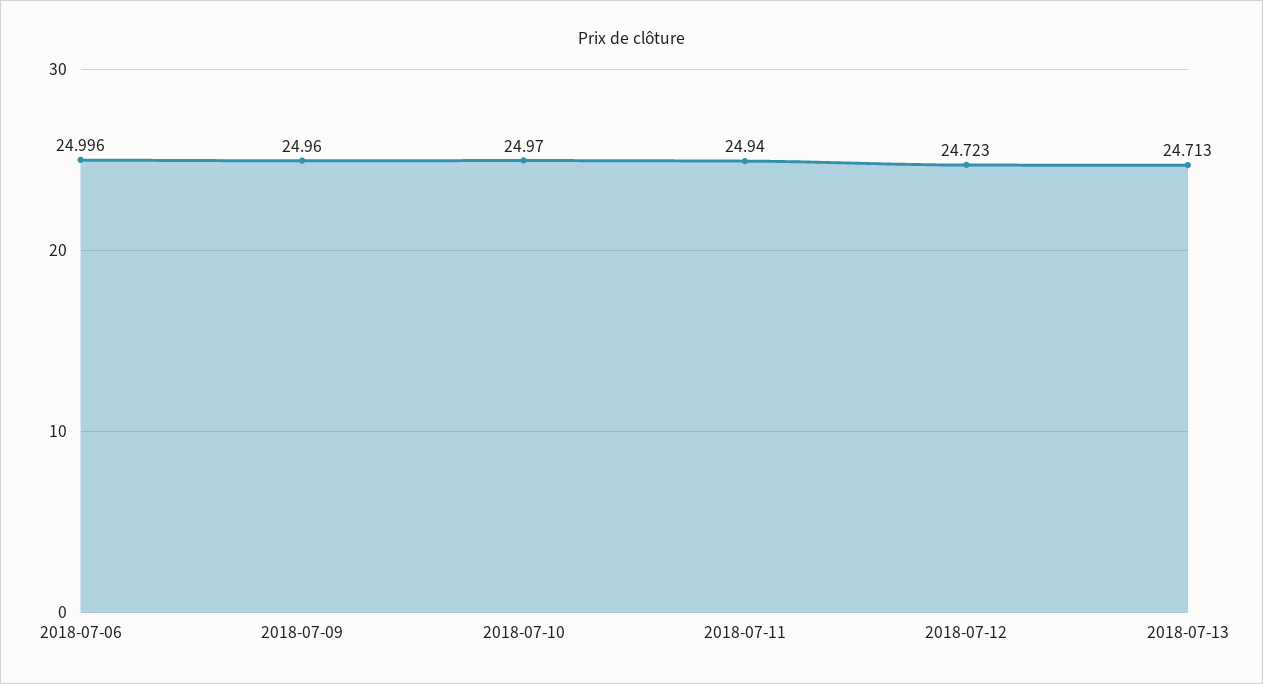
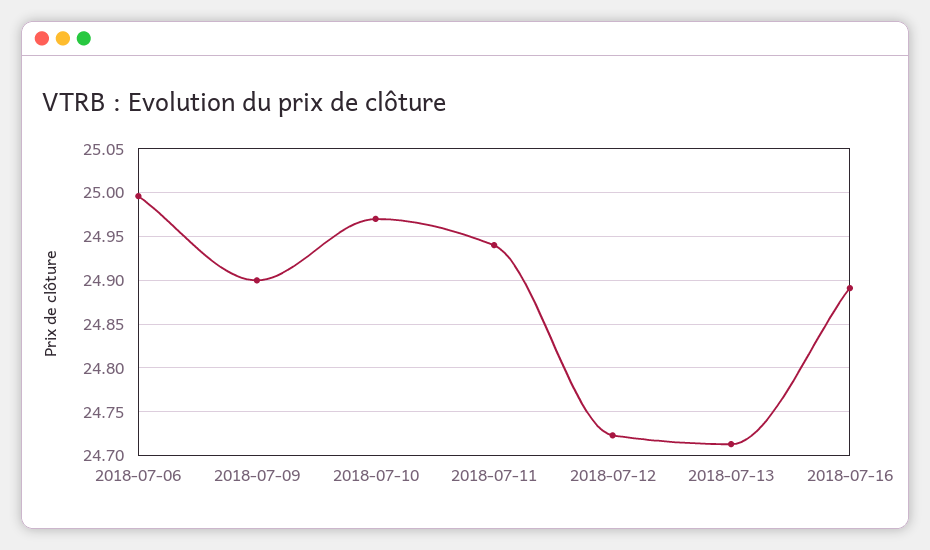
2018-07-09: 24.96 -> 24.9
2018-07-16: none -> 24.89

